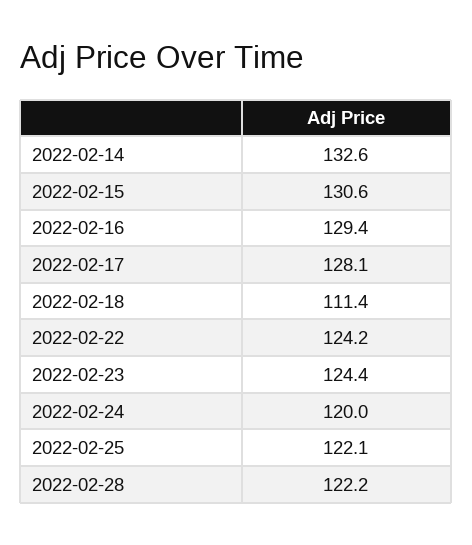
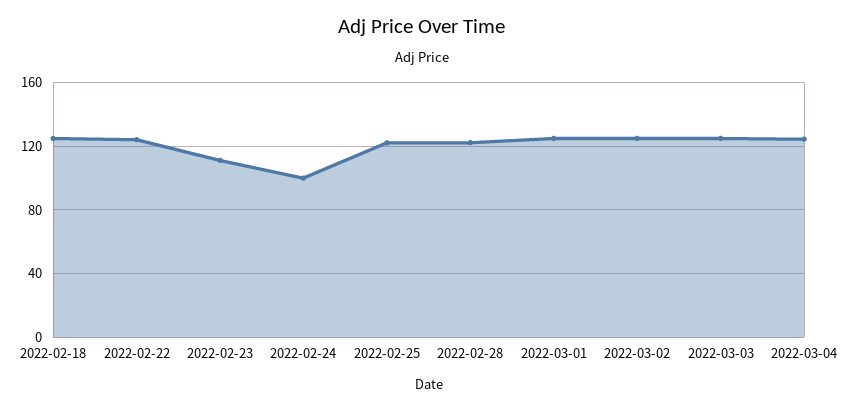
2022-02-14: 132.6 -> none
2022-02-15: 130.6 -> none
2022-02-16: 129.4 -> none
2022-02-17: 128.1 -> none
2022-02-18: 111.4 -> 125
2022-02-23: 124.4 -> 110
2022-02-24: 120 -> 100
2022-03-01: none -> 125
2022-03-02: none -> 125
2022-03-03: none -> 125
2022-03-04: none -> 125

